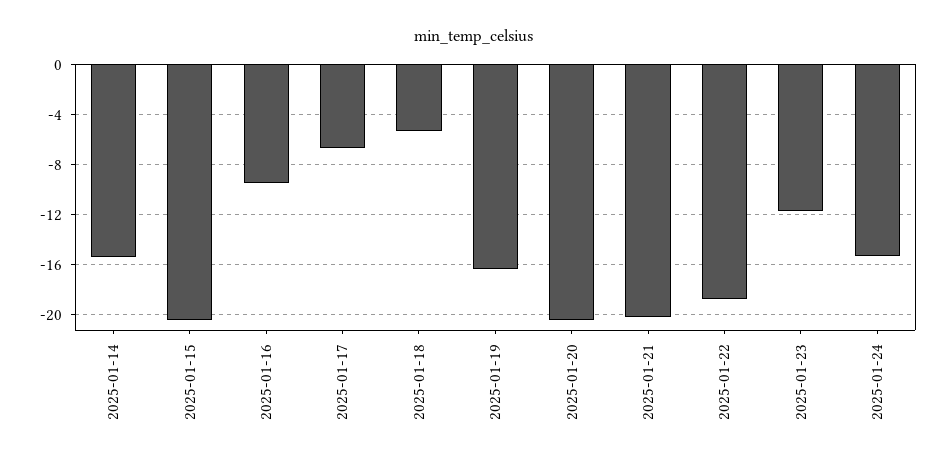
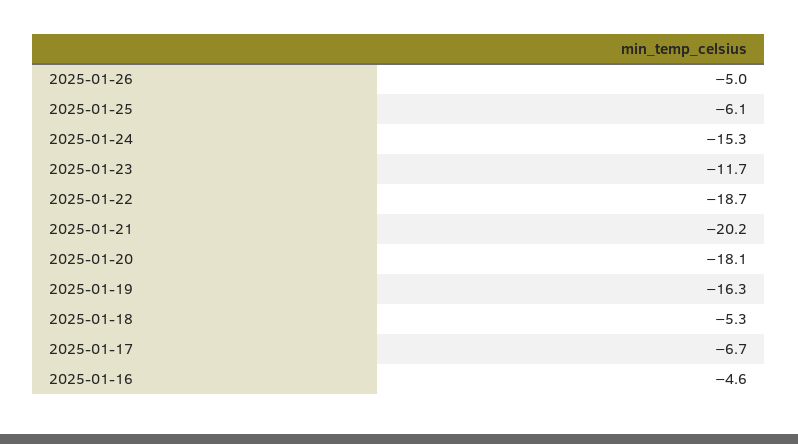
2025-01-14: -15.5 -> none
2025-01-15: -20.5 -> none
2025-01-16: -9.5 -> -4.6
2025-01-20: -20.5 -> -18.1
2025-01-26: none -> -5
2025-01-25: none -> -6.1

